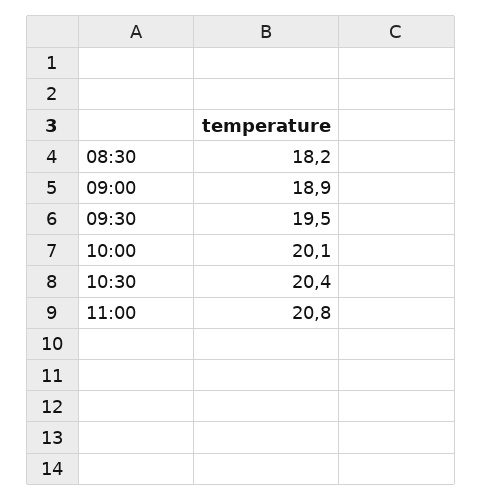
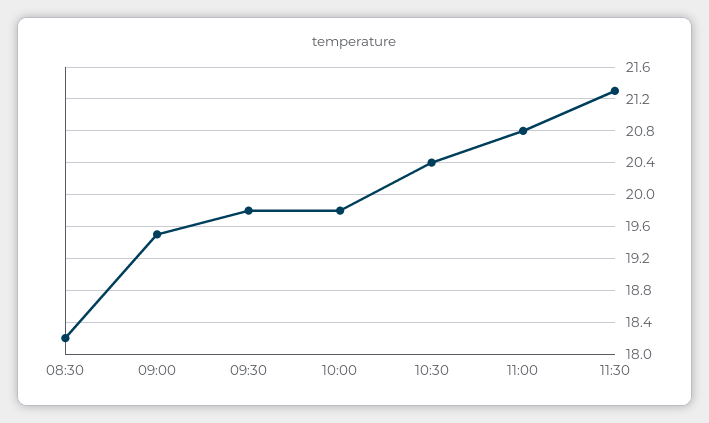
09:00: 18.9 -> 19.5
09:30: 19.5 -> 19.8
10:00: 20.1 -> 19.8
11:30: none -> 21.3

